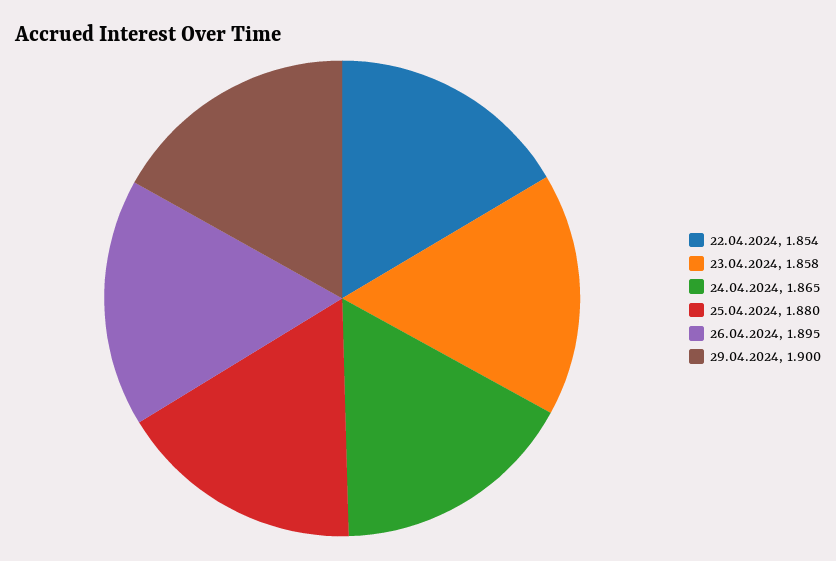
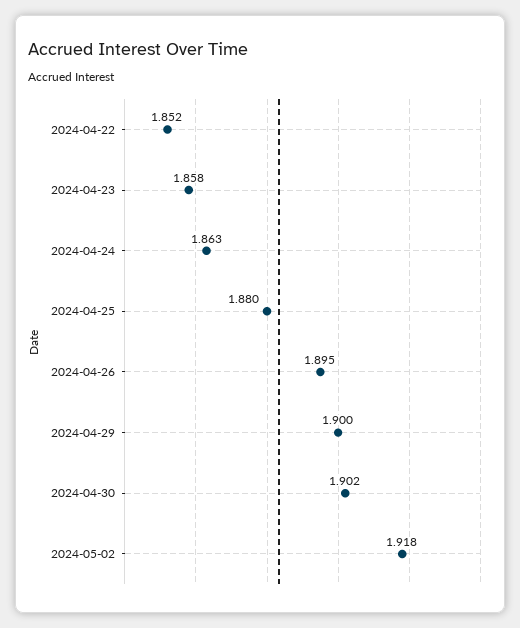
22.04.2024: 1.854 -> 1.852
24.04.2024: 1.865 -> 1.863
2024-04-30: none -> 1.902
2024-05-02: none -> 1.918

